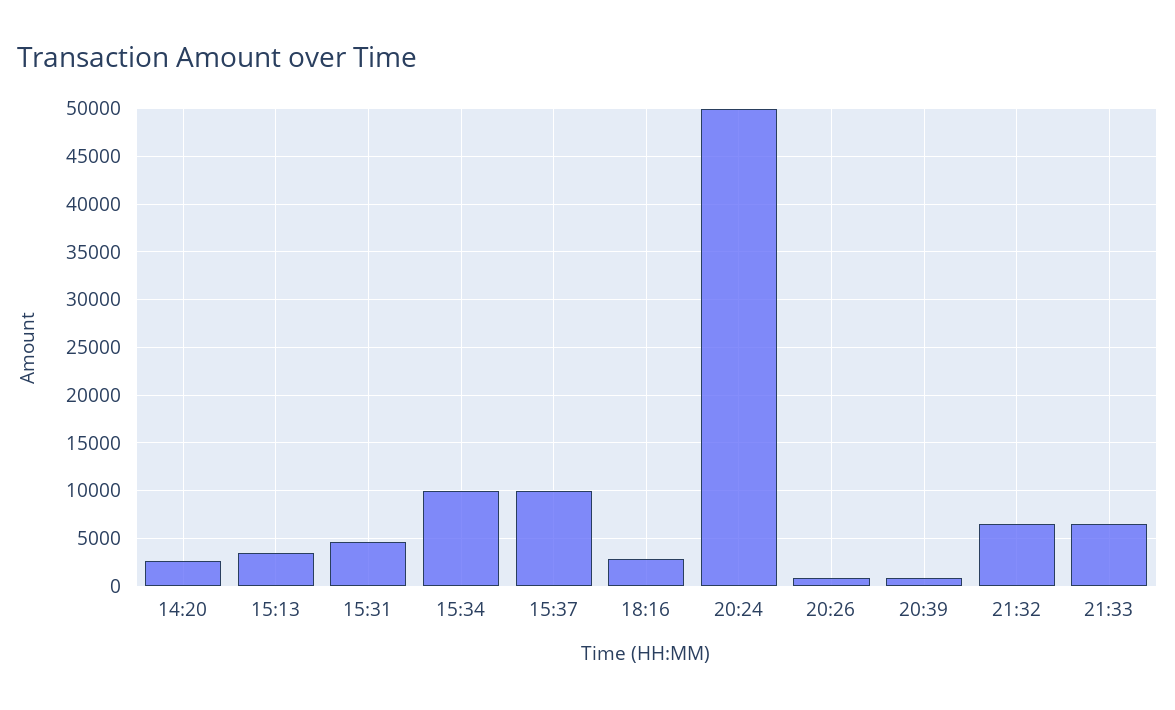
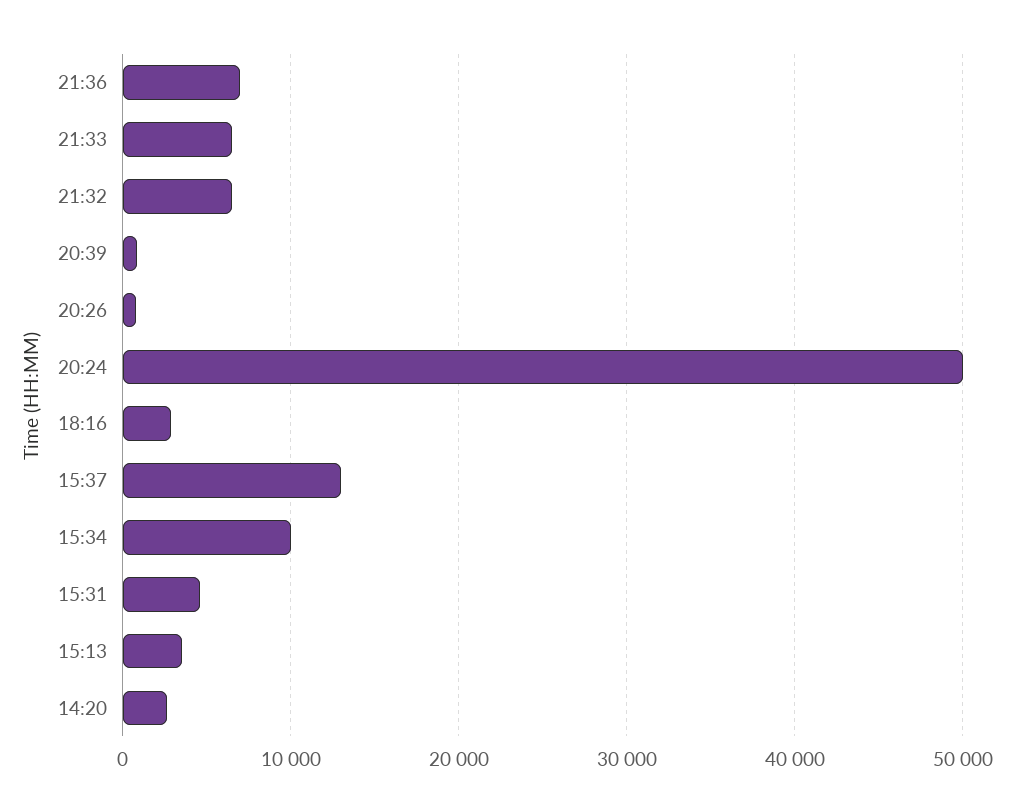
15:37: 10000 -> 13000
21:36: none -> 7000

